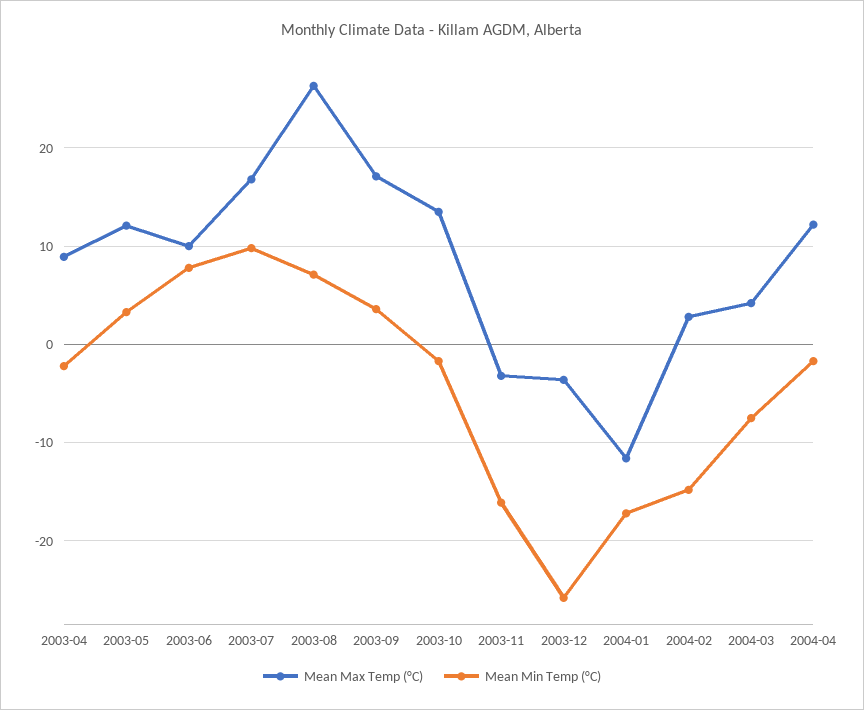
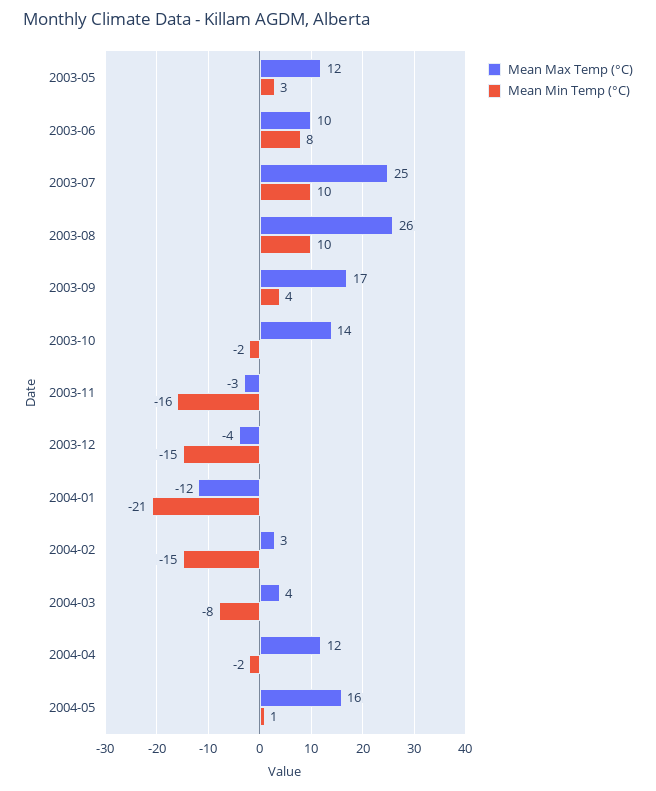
Mean Max Temp (°C), 2003-04: 9 -> none
Mean Min Temp (°C), 2003-04: -2 -> none
Mean Max Temp (°C), 2003-07: 17 -> 25
Mean Min Temp (°C), 2003-08: 7 -> 10
Mean Min Temp (°C), 2003-12: -26 -> -15
Mean Min Temp (°C), 2004-01: -17 -> -21
Mean Max Temp (°C), 2004-05: none -> 16
Mean Min Temp (°C), 2004-05: none -> 1

